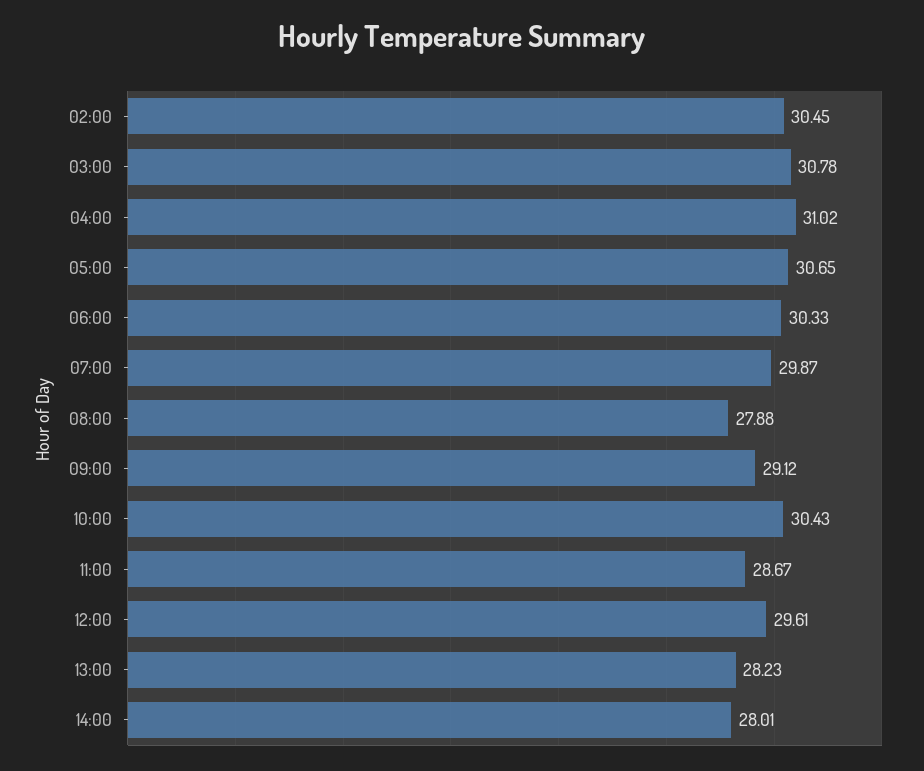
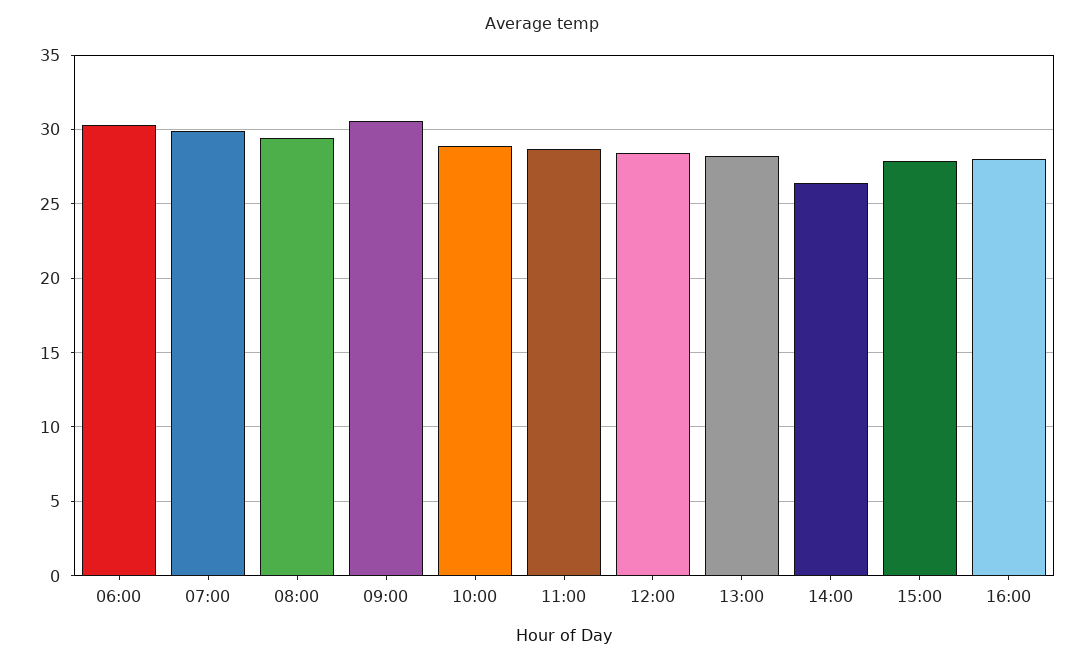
02:00: 30.45 -> none
03:00: 30.78 -> none
04:00: 31.02 -> none
05:00: 30.65 -> none
08:00: 27.88 -> 29.5
09:00: 29.12 -> 30.5
10:00: 30.43 -> 29
12:00: 29.61 -> 28.5
14:00: 28.01 -> 26.5
15:00: none -> 28
16:00: none -> 28

